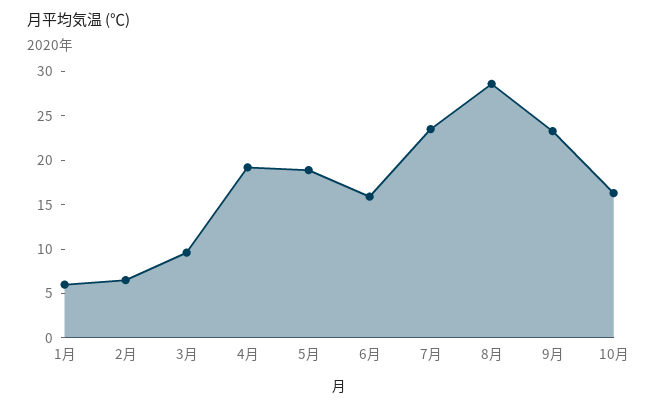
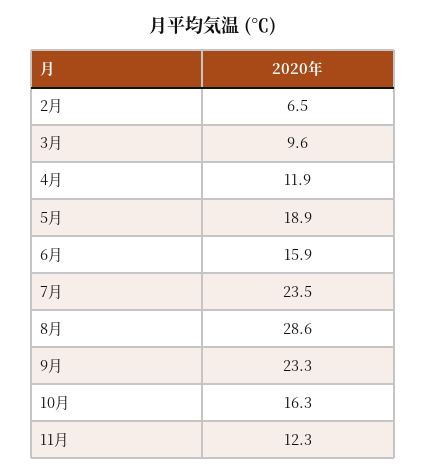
1月: 6 -> none
4月: 19 -> 11.9
11月: none -> 12.3

